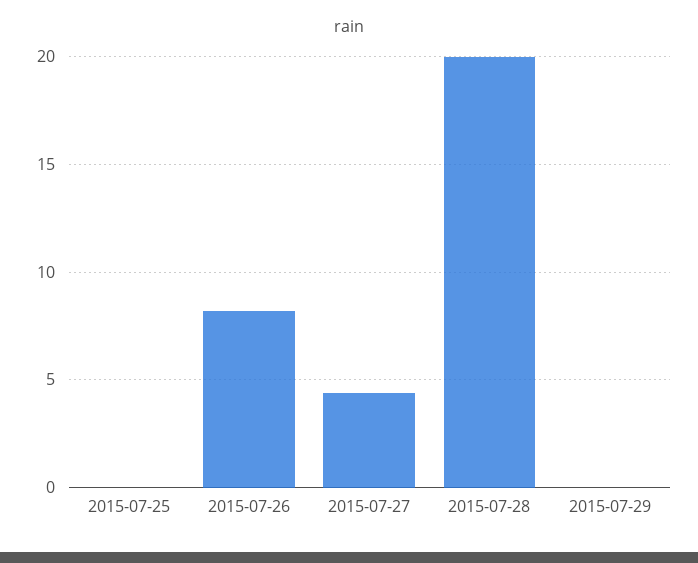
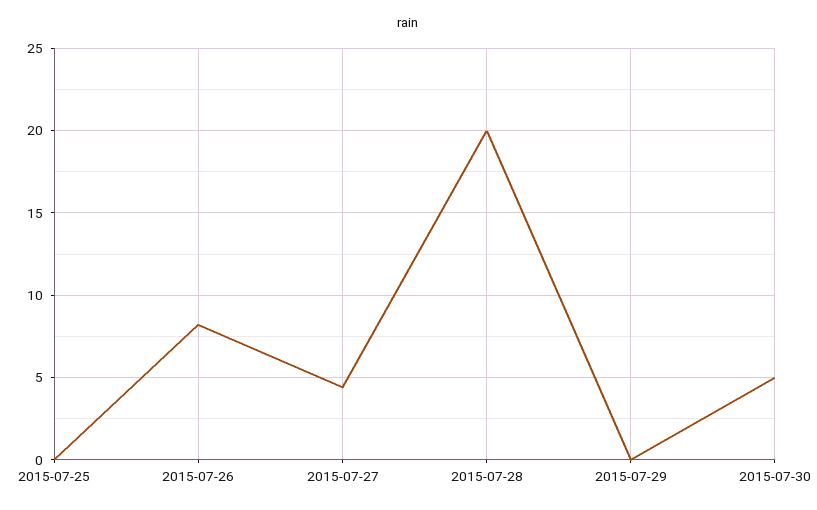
2015-07-30: none -> 5

